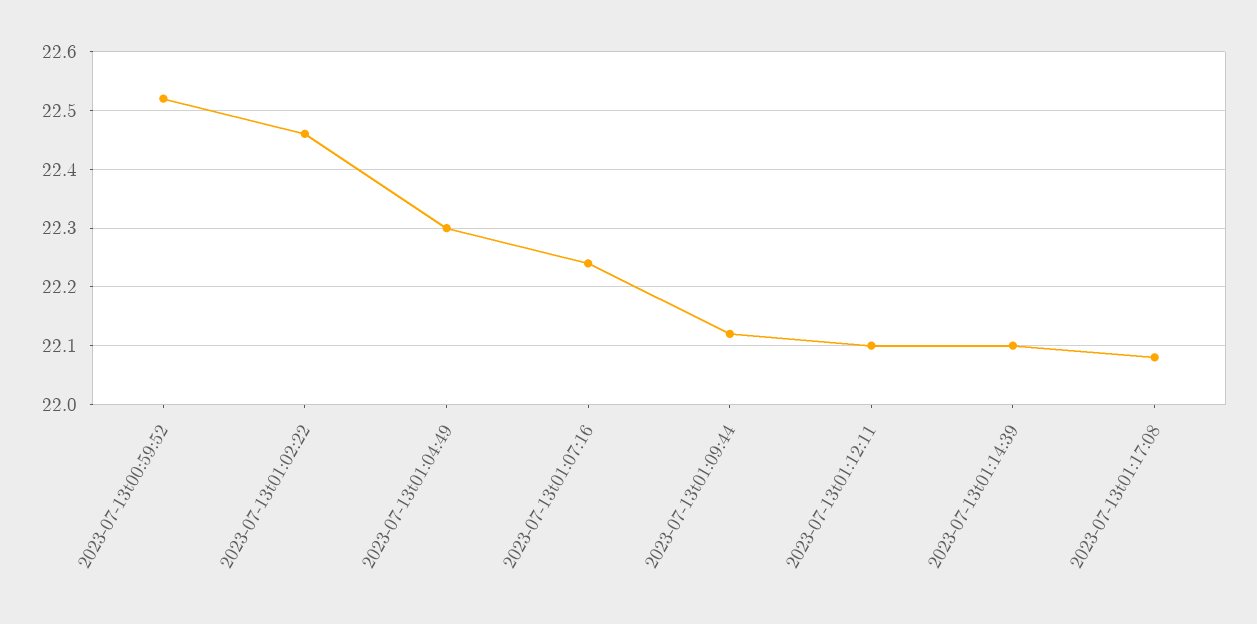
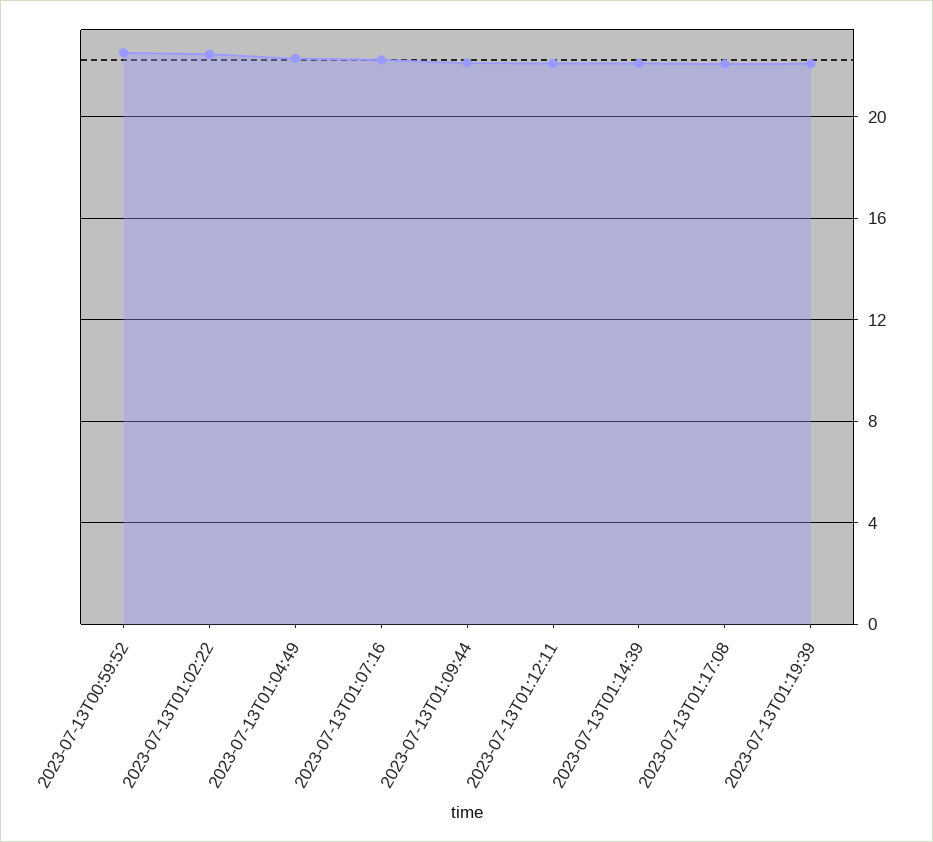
2023-07-13T01:19:39: none -> 22

